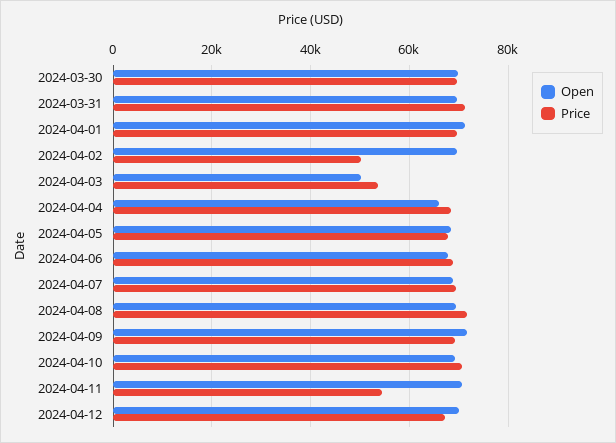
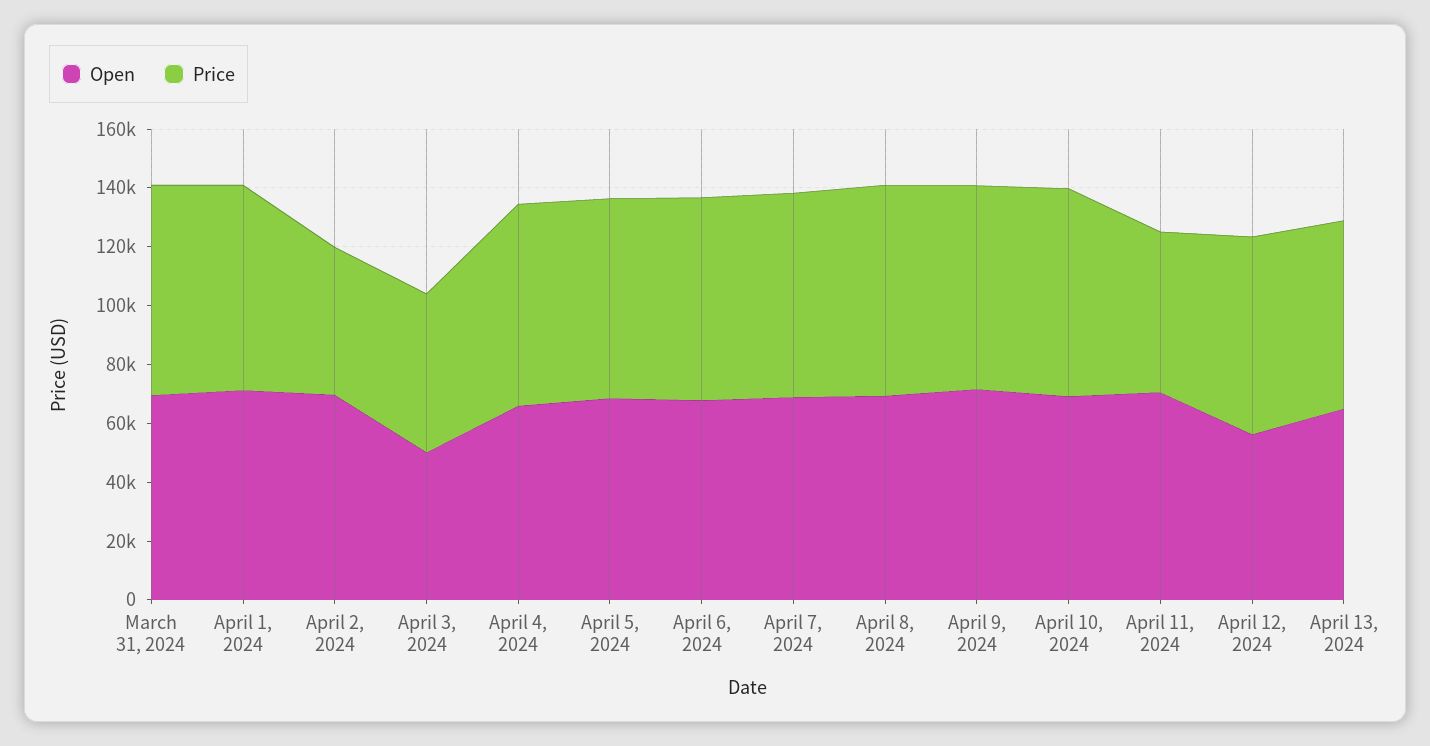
Open, 2024-03-30: 70000 -> none
Price, 2024-03-30: 70000 -> none
Open, 2024-04-12: 70000 -> 55000
Open, April 13, 2024: none -> 65000
Price, April 13, 2024: none -> 65000

